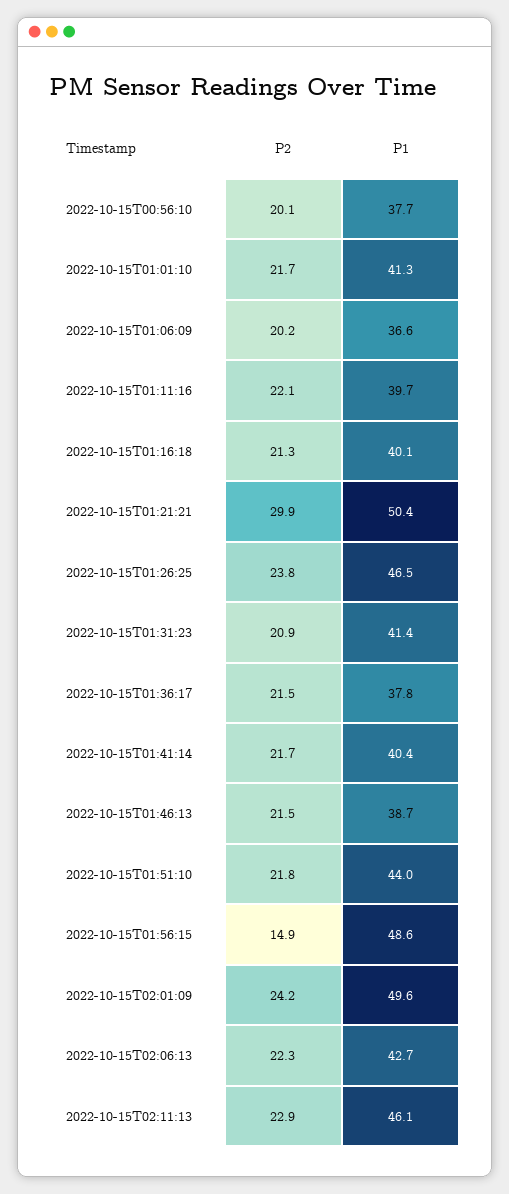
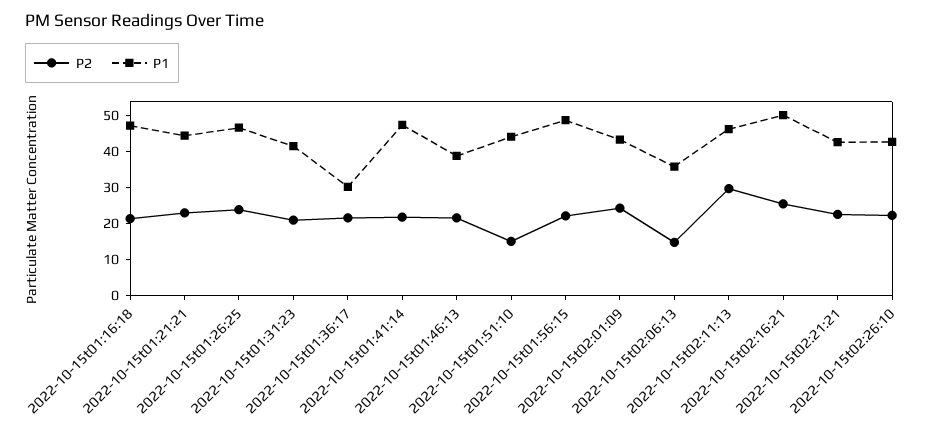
P2, 2022-10-15T00:56:10: 20.1 -> none
P1, 2022-10-15T00:56:10: 37.7 -> none
P2, 2022-10-15T01:01:10: 21.7 -> none
P1, 2022-10-15T01:01:10: 41.3 -> none
P2, 2022-10-15T01:06:09: 20.2 -> none
P1, 2022-10-15T01:06:09: 36.6 -> none
P2, 2022-10-15T01:11:16: 22.1 -> none
P1, 2022-10-15T01:11:16: 39.7 -> none
P1, 2022-10-15T01:16:18: 40.1 -> 47.5
P2, 2022-10-15T01:21:21: 29.9 -> 22.5
P1, 2022-10-15T01:21:21: 50.4 -> 45
P1, 2022-10-15T01:36:17: 37.8 -> 30
P1, 2022-10-15T01:41:14: 40.4 -> 47.5
P2, 2022-10-15T01:51:10: 21.8 -> 15
P2, 2022-10-15T01:56:15: 14.9 -> 22.5
P1, 2022-10-15T02:01:09: 49.6 -> 42.5
P2, 2022-10-15T02:06:13: 22.3 -> 15
P1, 2022-10-15T02:06:13: 42.7 -> 35
P2, 2022-10-15T02:11:13: 22.9 -> 30
P2, 2022-10-15t02:16:21: none -> 25
P1, 2022-10-15t02:16:21: none -> 50
P2, 2022-10-15t02:21:21: none -> 22.5
P1, 2022-10-15t02:21:21: none -> 42.5
P2, 2022-10-15t02:26:10: none -> 22.5
P1, 2022-10-15t02:26:10: none -> 42.5

